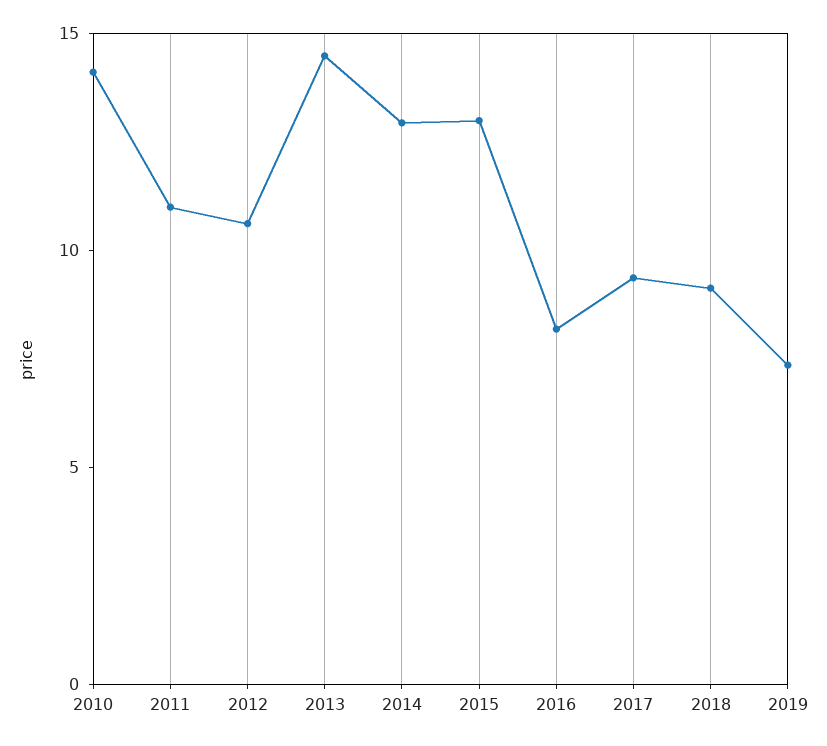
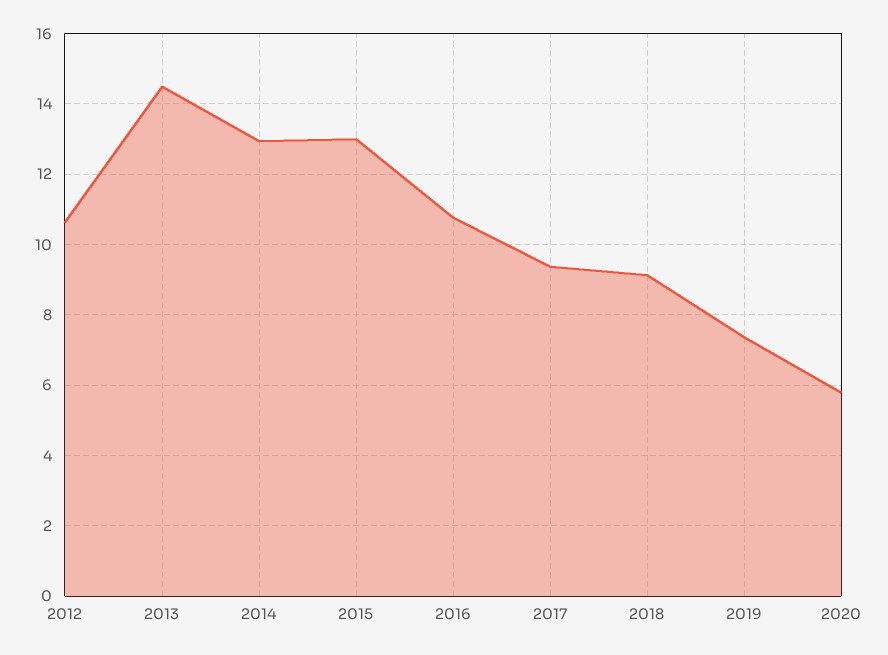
2010: 14 -> none
2011: 11 -> none
2016: 8 -> 10.8
2020: none -> 5.8

